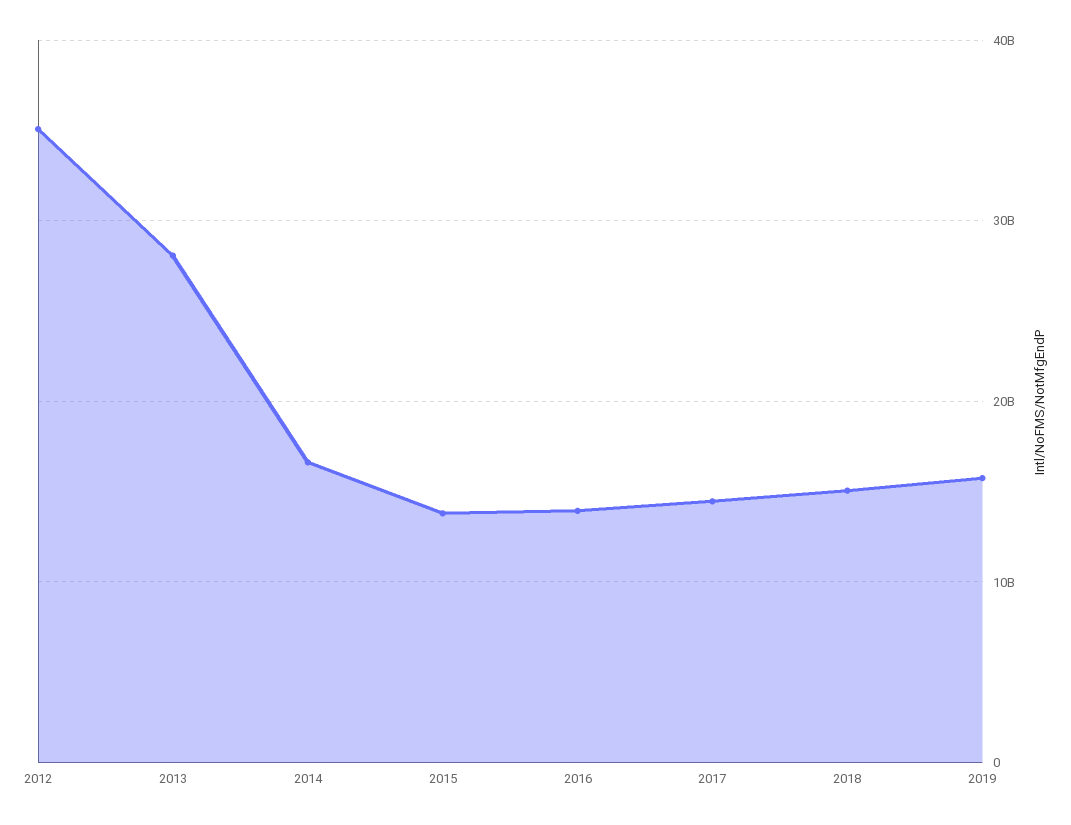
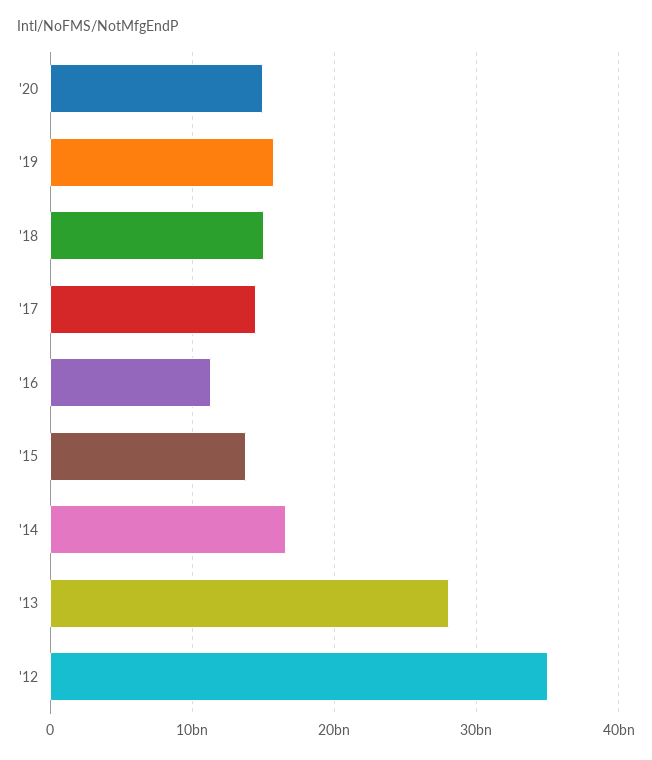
2016: 14000000000 -> 11000000000
'20: none -> 15000000000

